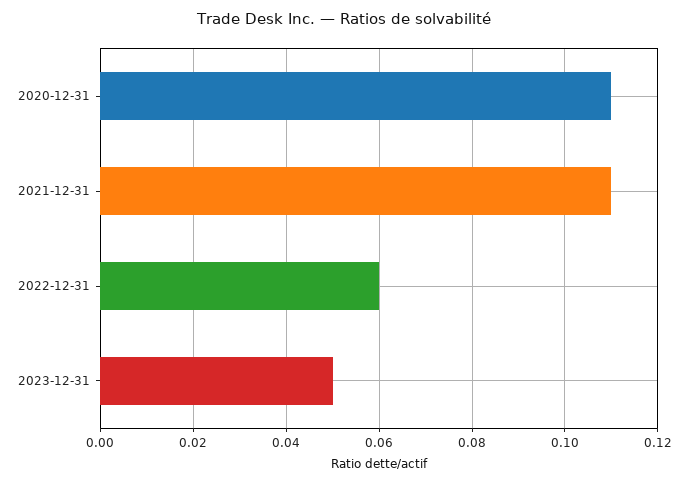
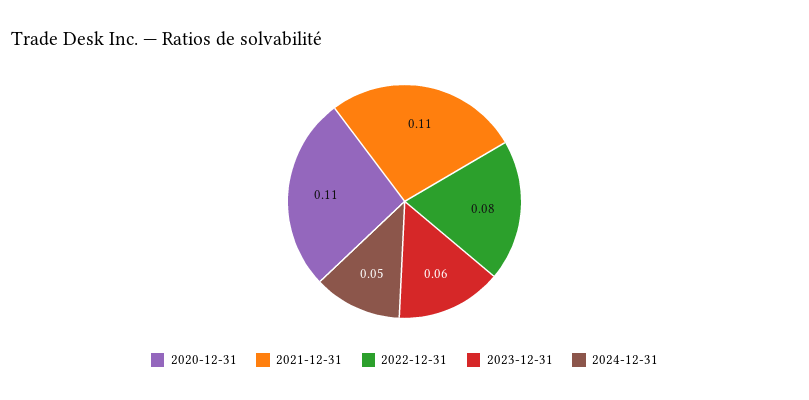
2022-12-31: 0.06 -> 0.08
2023-12-31: 0.05 -> 0.06
2024-12-31: none -> 0.05

